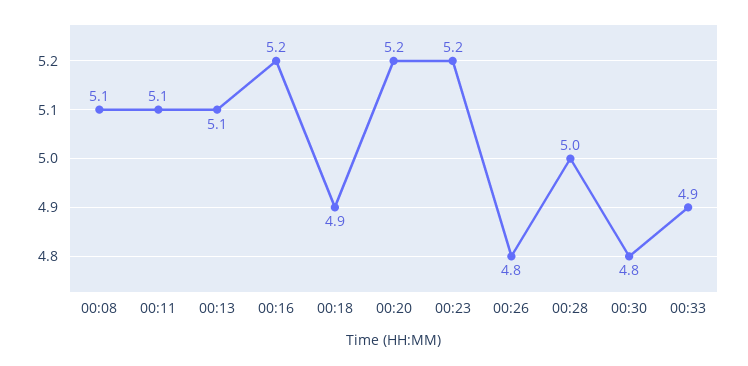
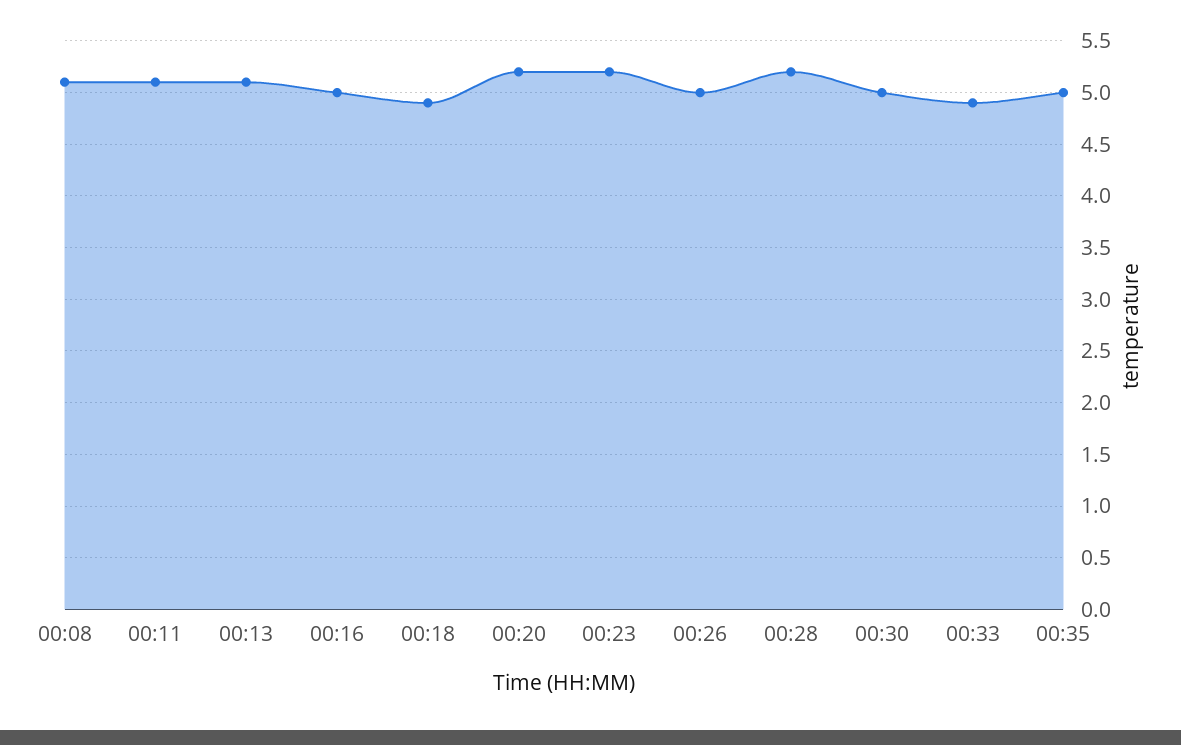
00:16: 5.2 -> 5
00:26: 4.8 -> 5
00:28: 5 -> 5.2
00:30: 4.8 -> 5
00:35: none -> 5

